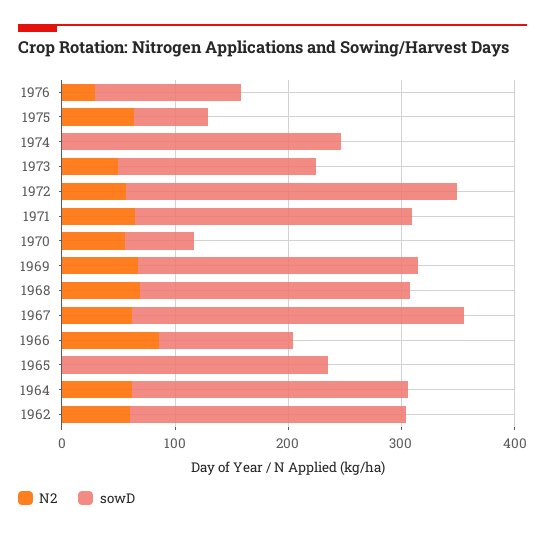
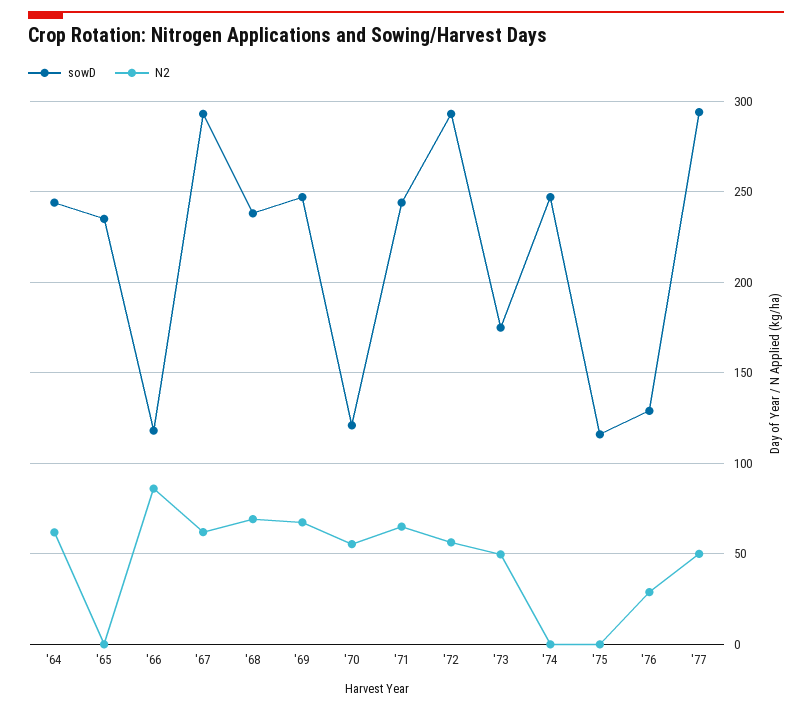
N2, 1975: 60 -> 0
sowD, 1975: 60 -> 115
sowD, 1970: 60 -> 120
N2, 1962: 60 -> none
sowD, 1962: 240 -> none
sowD, '77: none -> 295
N2, '77: none -> 50

